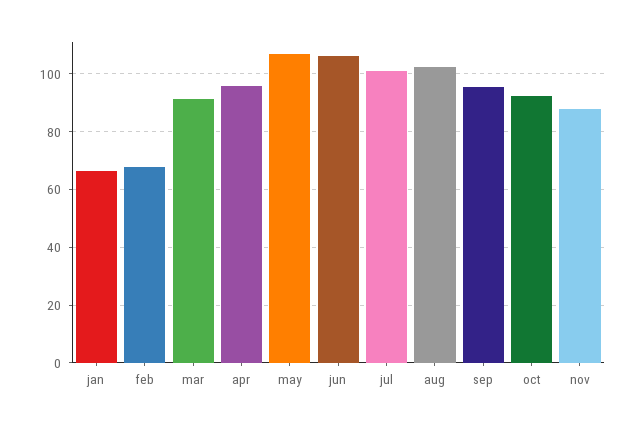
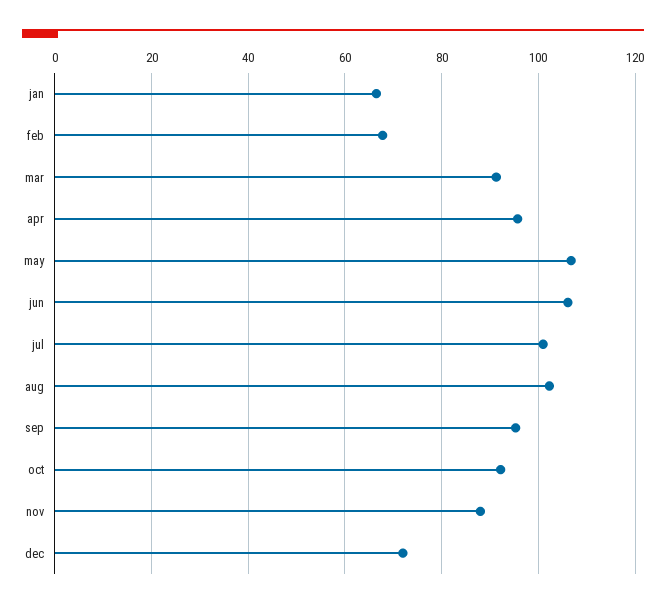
dec: none -> 72

